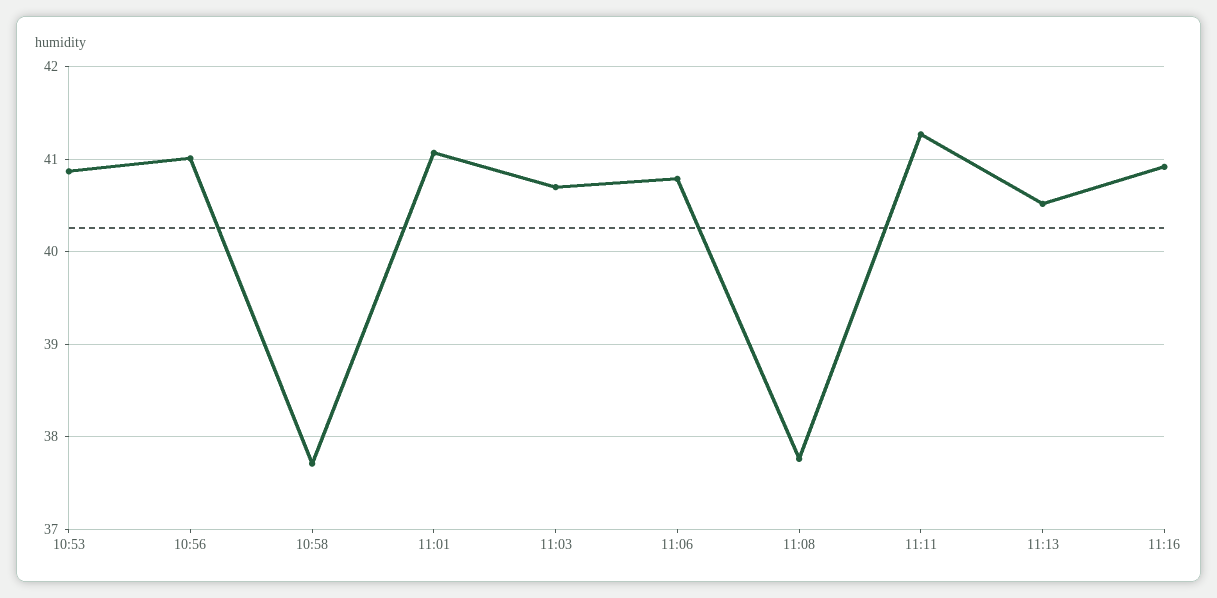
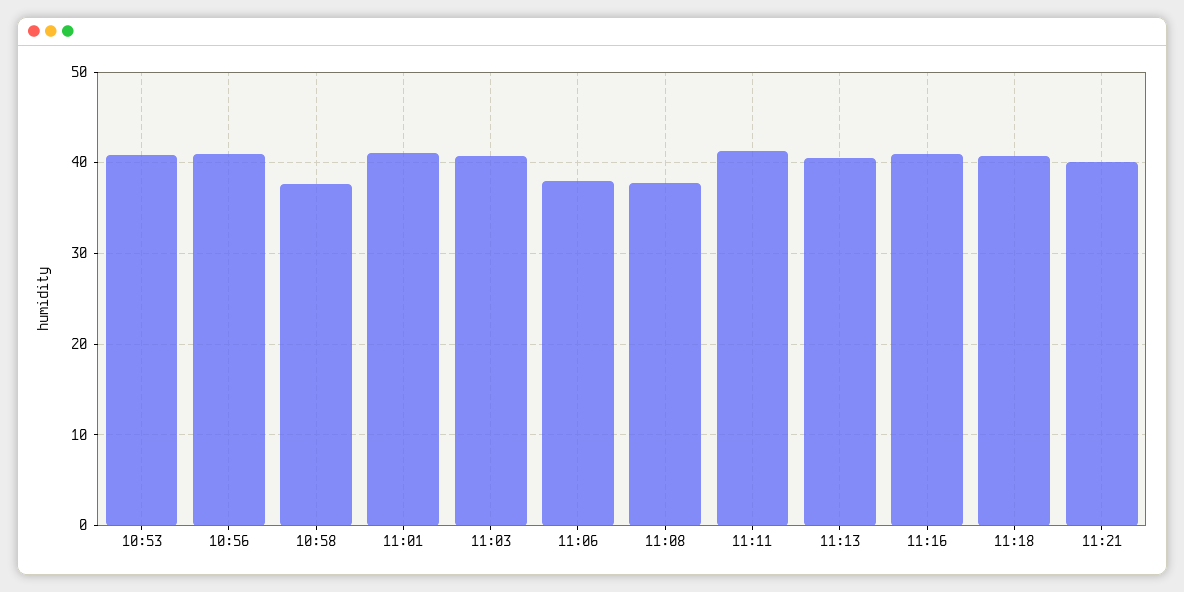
11:06: 40.8 -> 38
11:18: none -> 41
11:21: none -> 40

